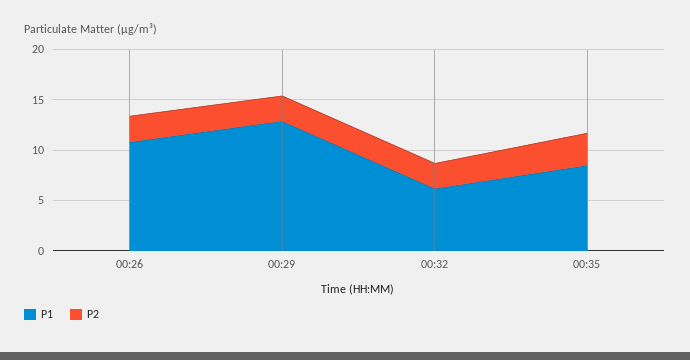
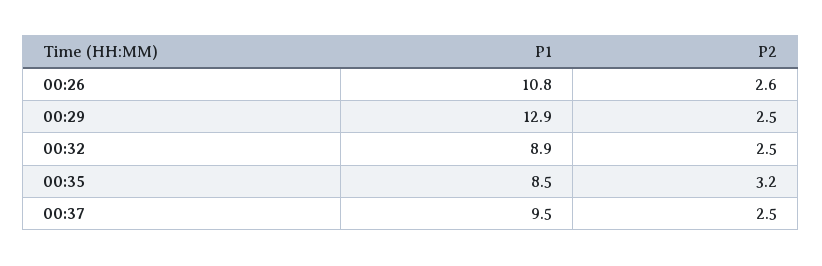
P1, 00:32: 6 -> 8.9
P1, 00:37: none -> 9.5
P2, 00:37: none -> 2.5

